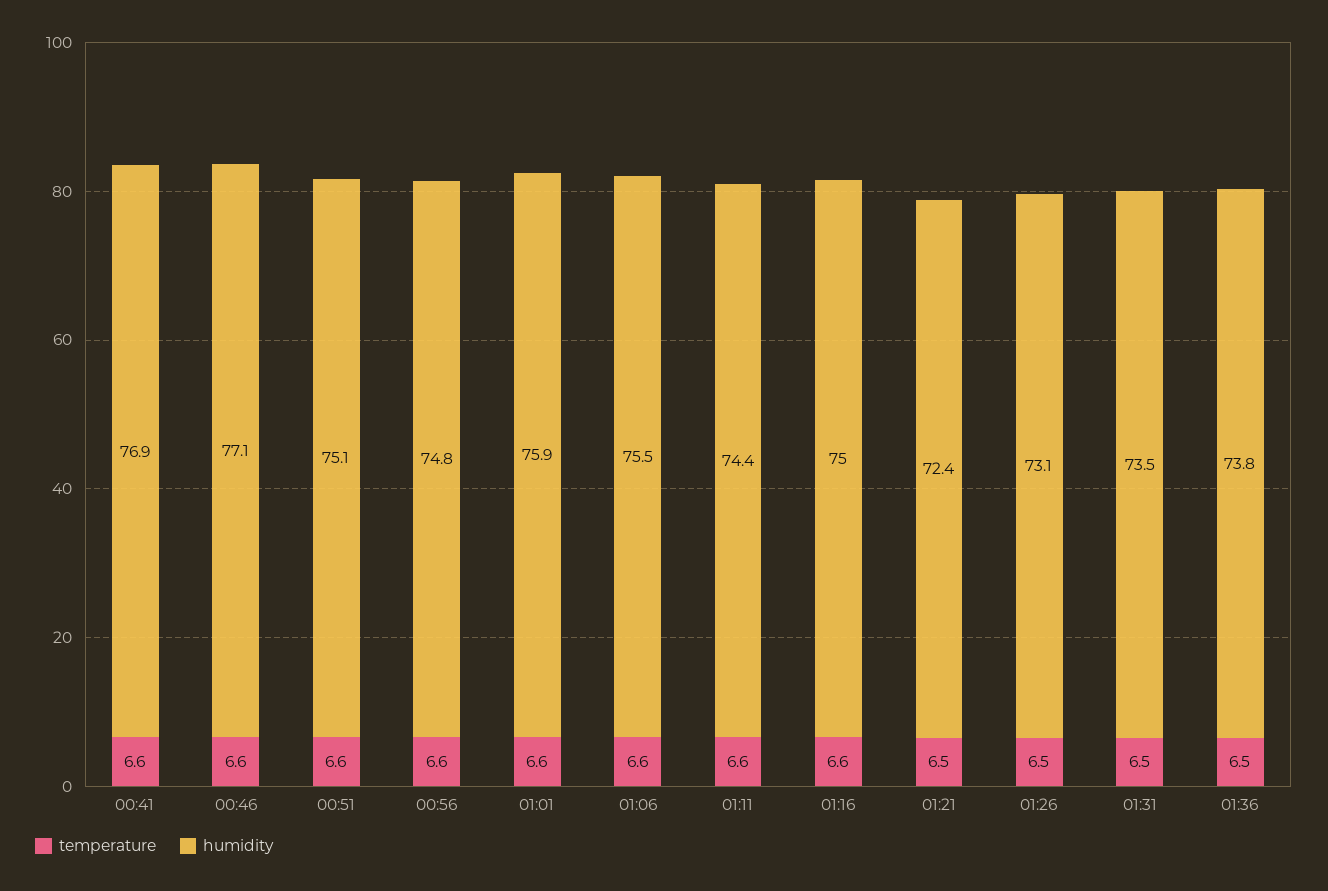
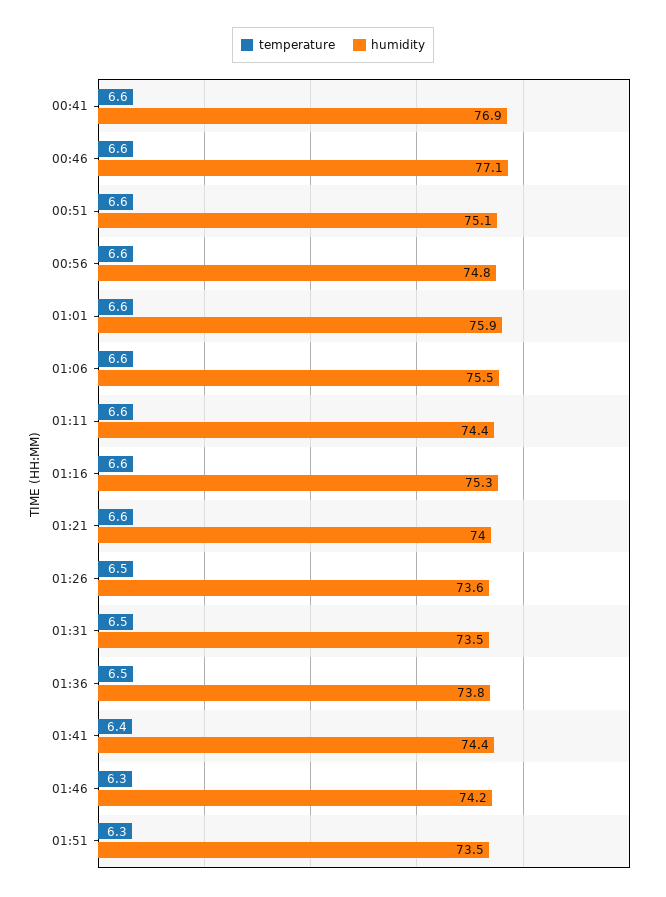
humidity, 01:16: 75 -> 75.3
temperature, 01:21: 6.5 -> 6.6
humidity, 01:21: 72.4 -> 74
humidity, 01:26: 73.1 -> 73.6
temperature, 01:41: none -> 6.4
humidity, 01:41: none -> 74.4
temperature, 01:46: none -> 6.3
humidity, 01:46: none -> 74.2
temperature, 01:51: none -> 6.3
humidity, 01:51: none -> 73.5

